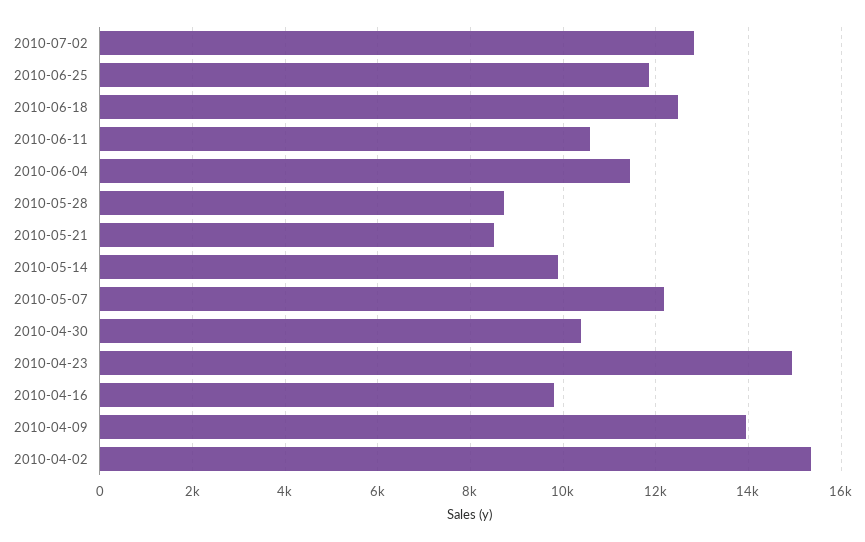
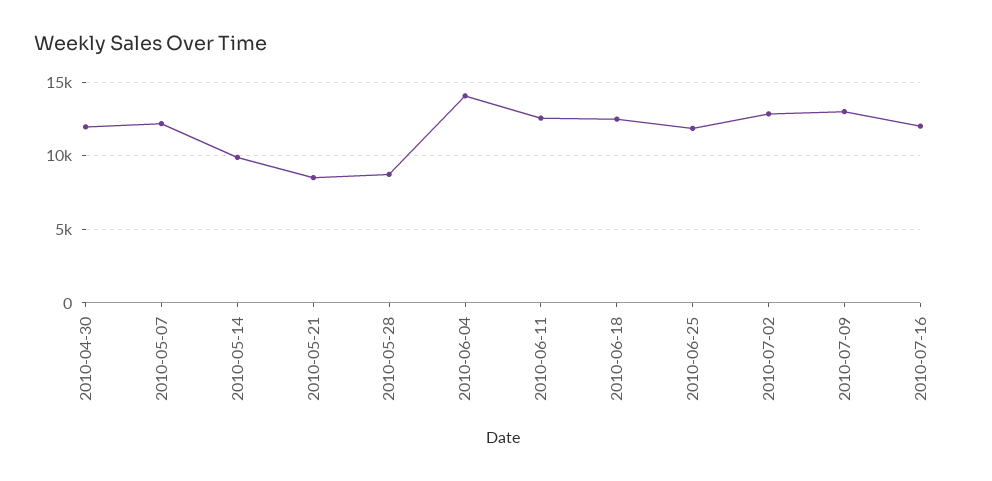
2010-06-11: 10600 -> 12500
2010-06-04: 11400 -> 14000
2010-04-30: 10400 -> 12000
2010-04-23: 15000 -> none
2010-04-16: 9800 -> none
2010-04-09: 14000 -> none
2010-04-02: 15400 -> none
2010-07-09: none -> 13000
2010-07-16: none -> 12000

